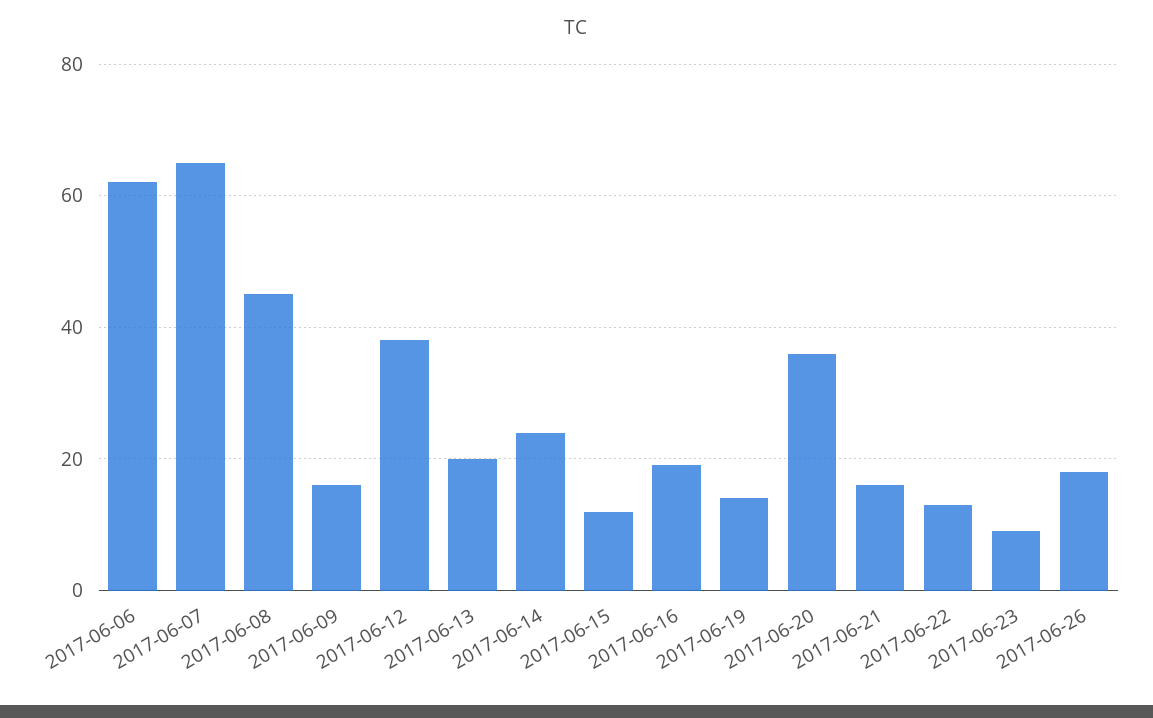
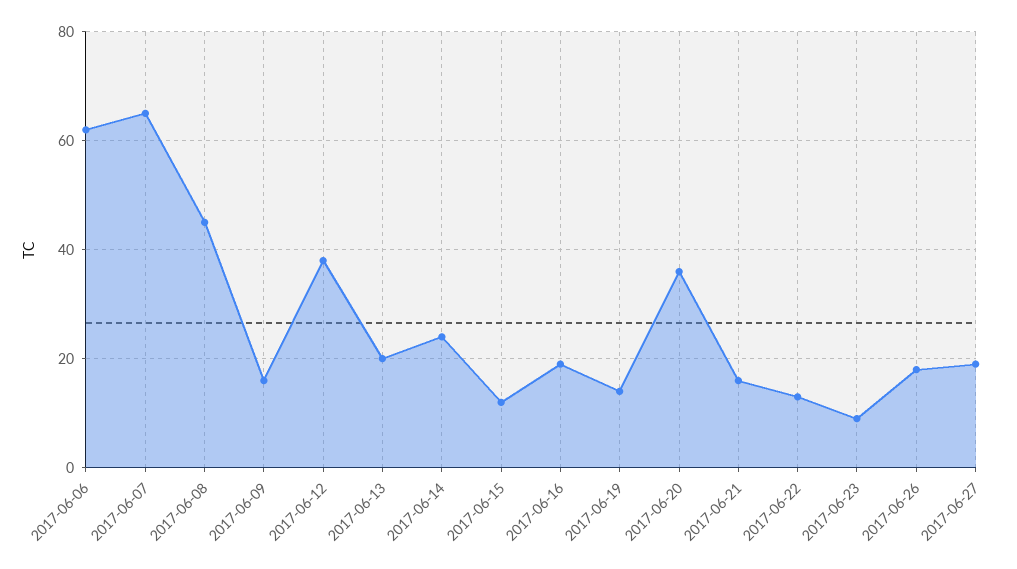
2017-06-27: none -> 20

